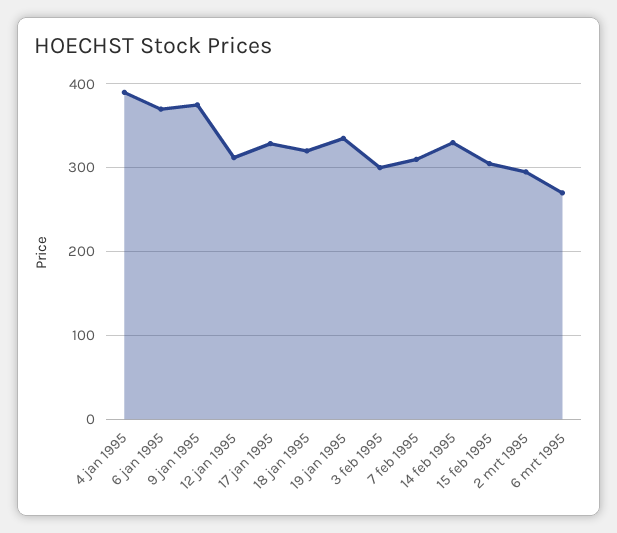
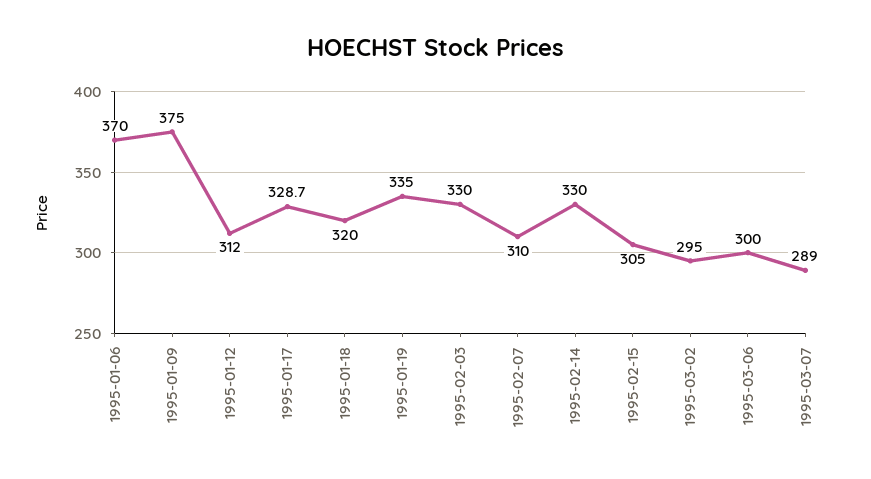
4 jan 1995: 390 -> none
3 feb 1995: 300 -> 330
6 mrt 1995: 270 -> 300
1995-03-07: none -> 289

